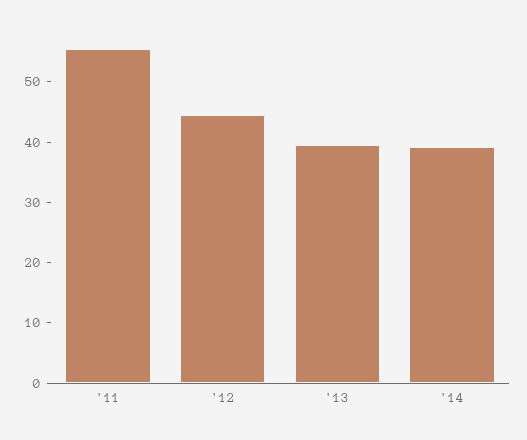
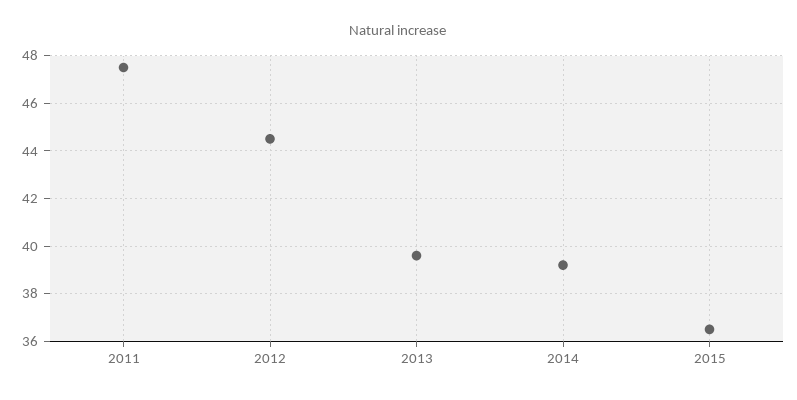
'11: 56 -> 47.5
2015: none -> 36.5

